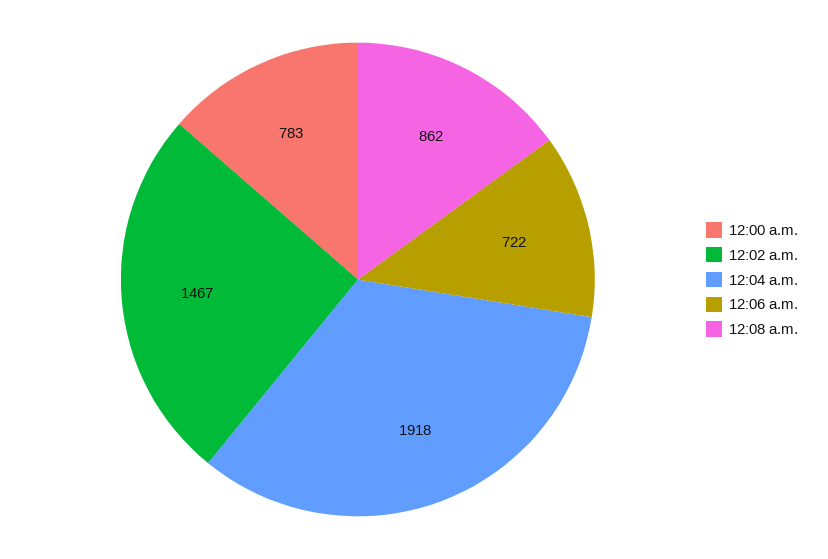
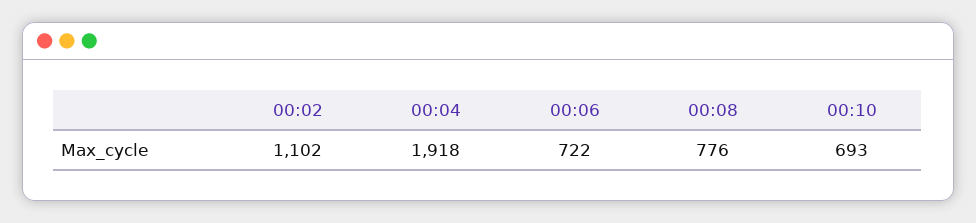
12:00 a.m.: 783 -> none
12:02 a.m.: 1467 -> 1102
12:08 a.m.: 862 -> 776
00:10: none -> 693

